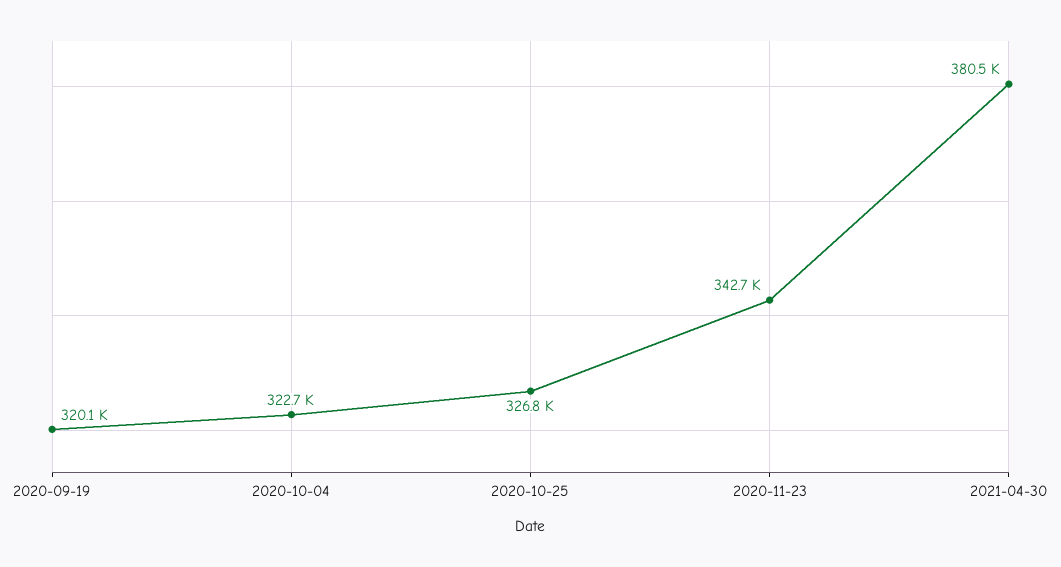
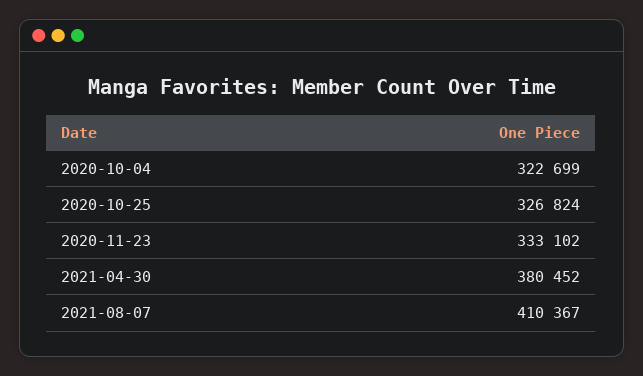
2020-09-19: 320100 -> none
2020-11-23: 342700 -> 333102
2021-08-07: none -> 410367

